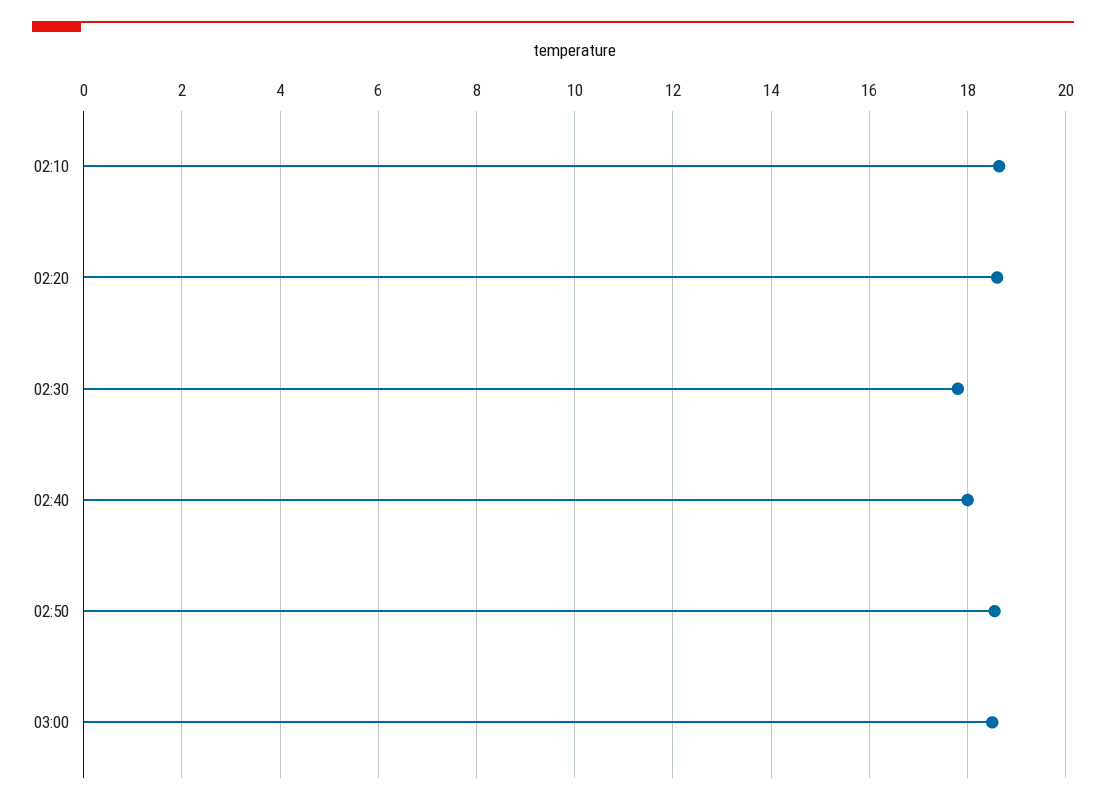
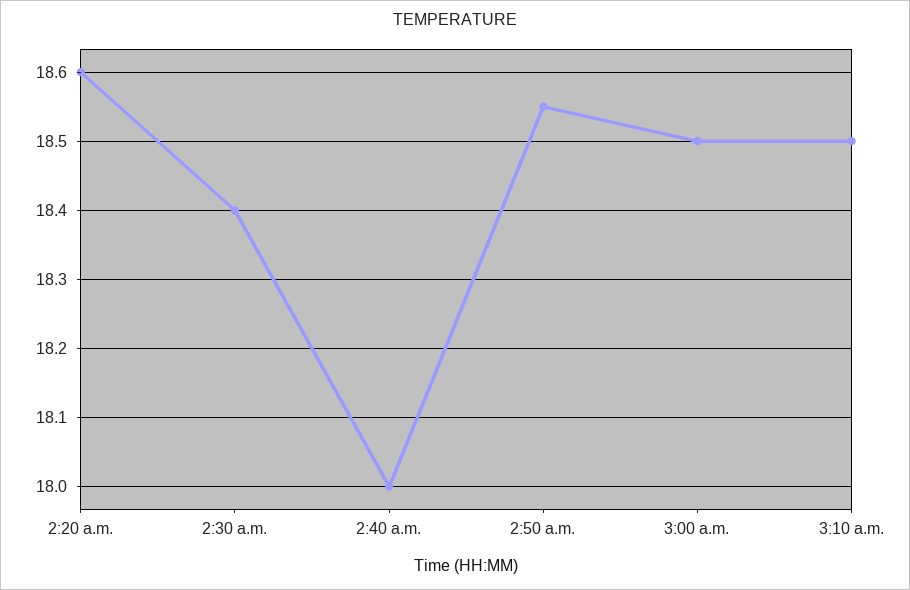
02:10: 18.6 -> none
02:30: 17.8 -> 18.4
3:10 a.m.: none -> 18.5

